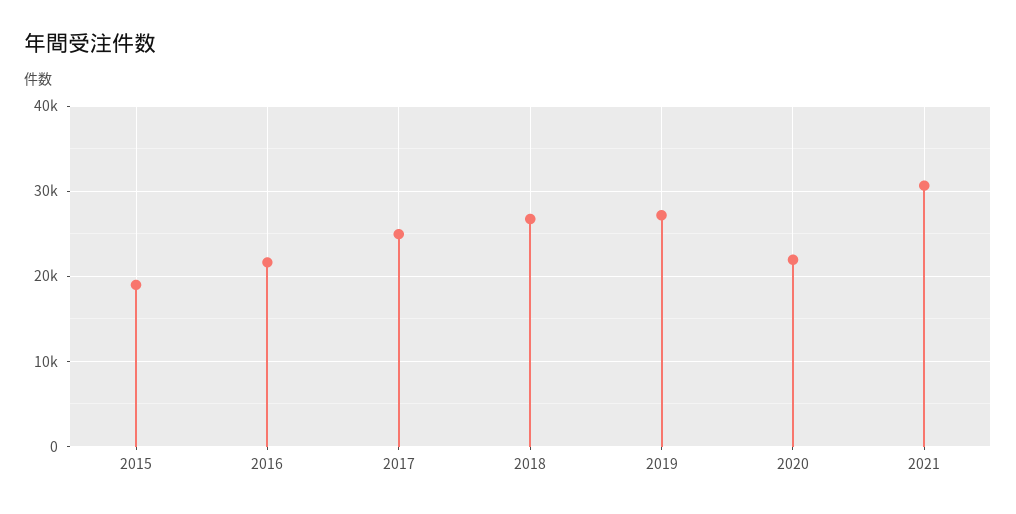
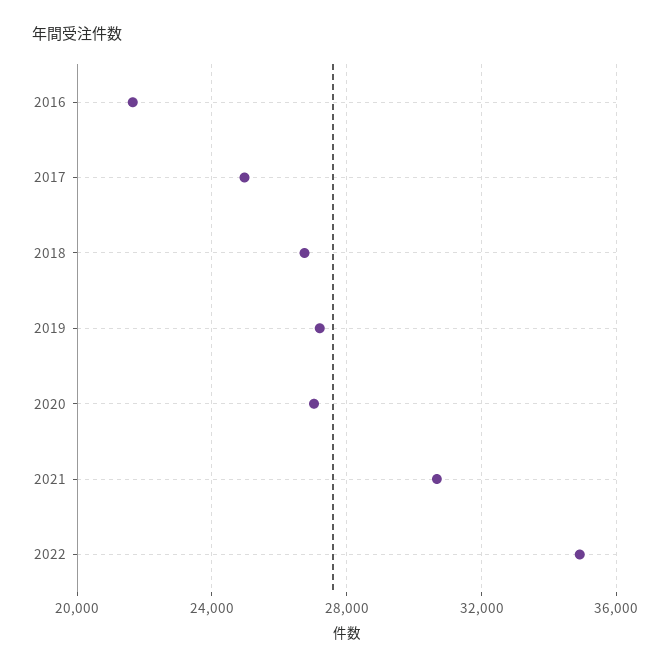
2015: 19000 -> none
2020: 22000 -> 27000
2022: none -> 35000

